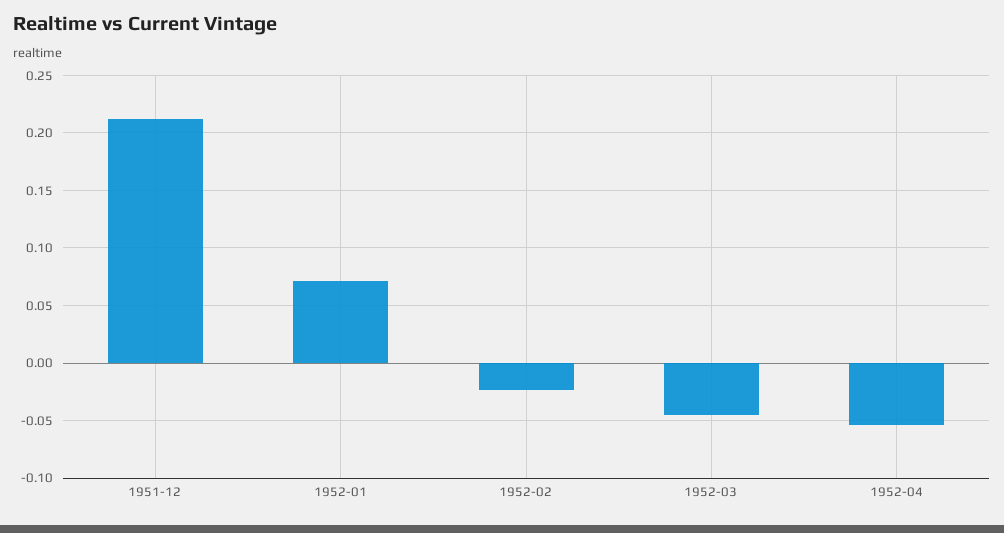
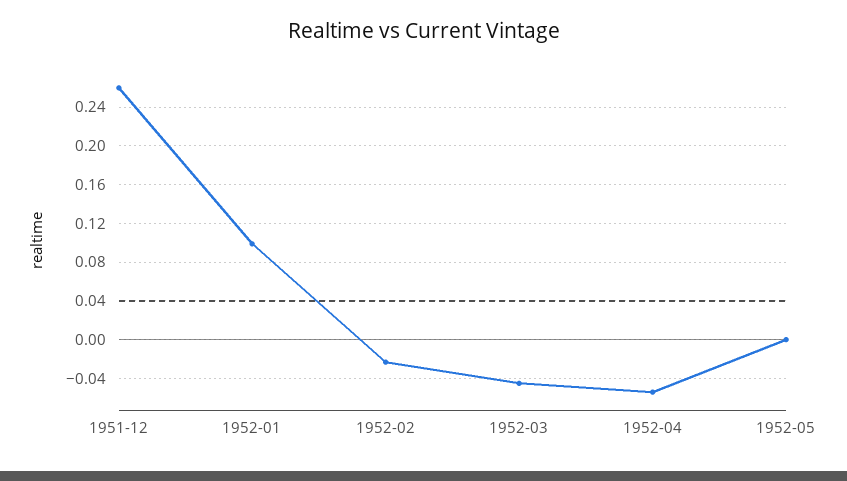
1951-12: 0.21 -> 0.26
1952-01: 0.07 -> 0.1
1952-05: none -> 0

